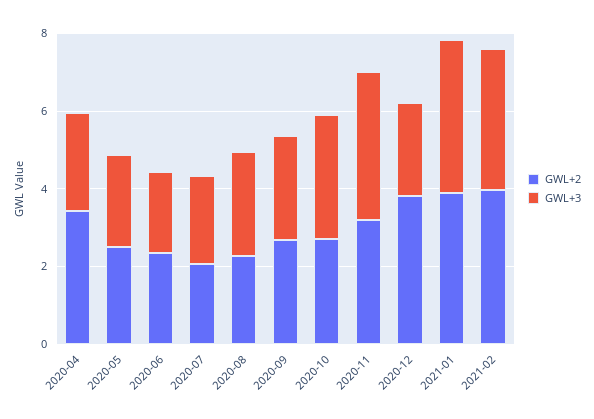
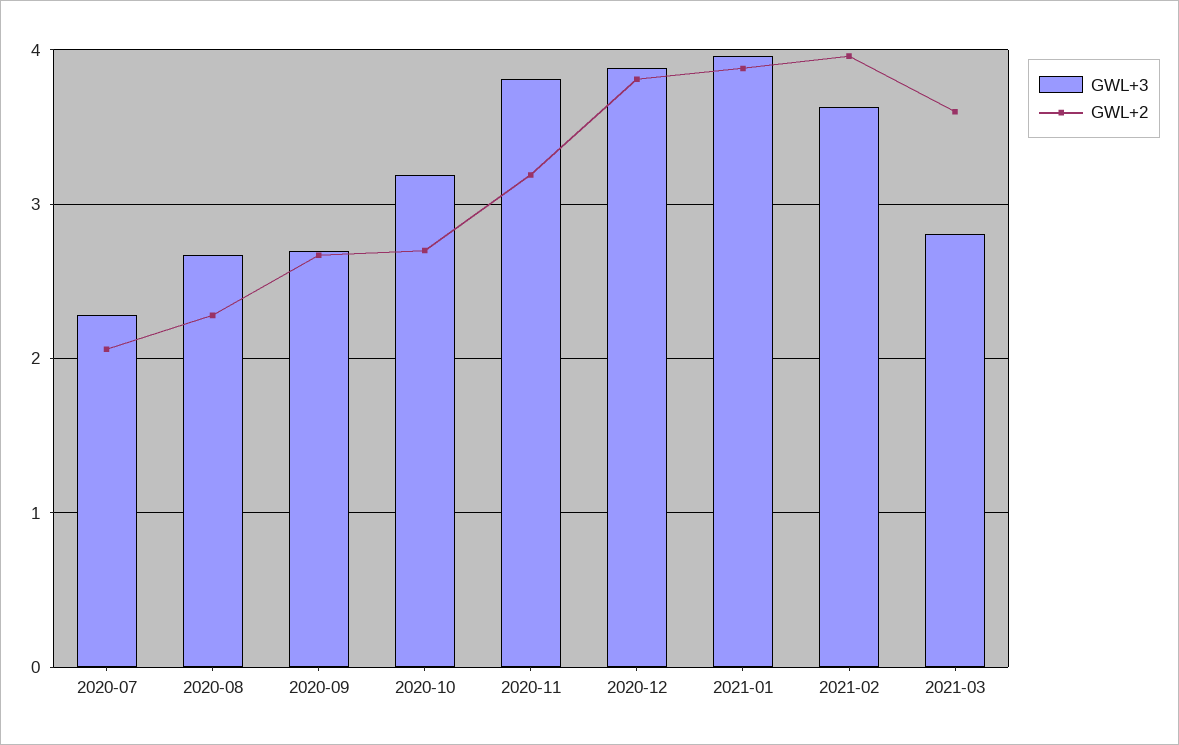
GWL+2, 2020-04: 3.5 -> none
GWL+3, 2020-04: 2.5 -> none
GWL+2, 2020-05: 2.5 -> none
GWL+3, 2020-05: 2.5 -> none
GWL+2, 2020-06: 2.5 -> none
GWL+3, 2020-06: 2 -> none
GWL+3, 2020-12: 2.5 -> 3.9
GWL+3, 2021-03: none -> 2.8
GWL+2, 2021-03: none -> 3.6

